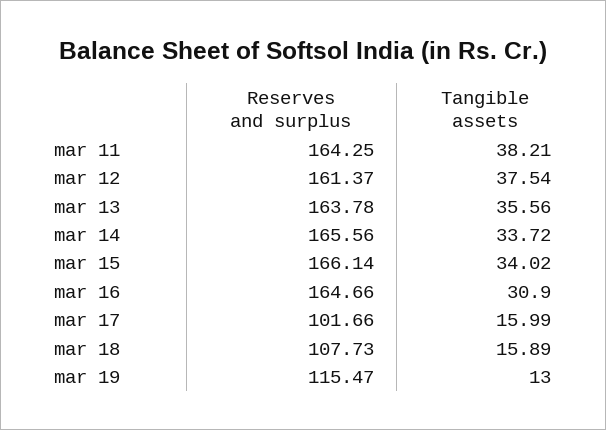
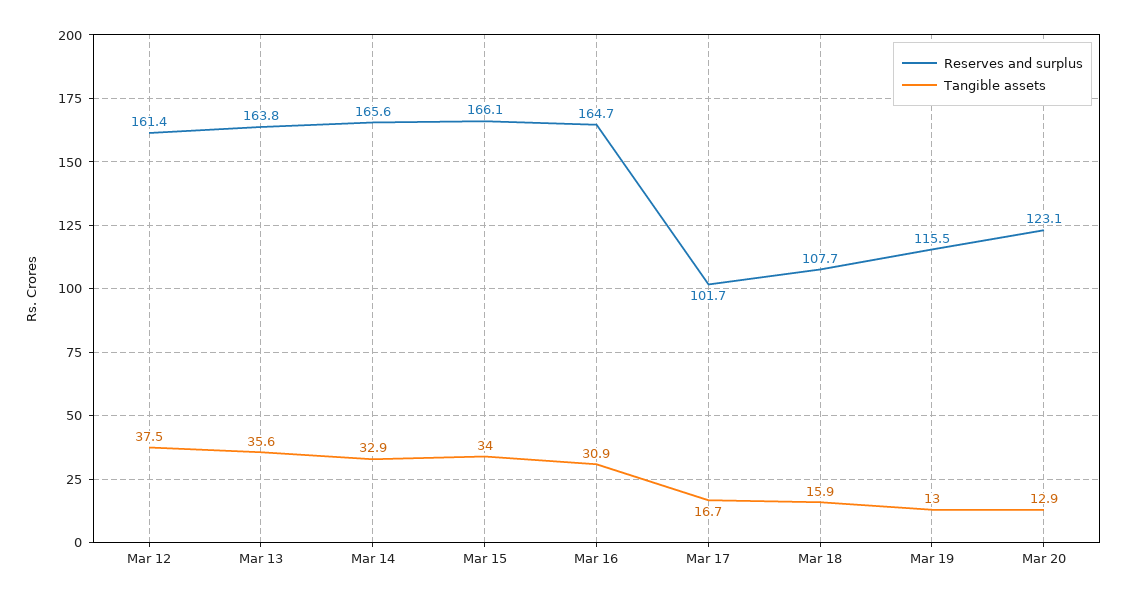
Reserves and surplus, mar 11: 164.25 -> none
Tangible assets, mar 11: 38.21 -> none
Tangible assets, mar 14: 33.72 -> 32.9
Tangible assets, mar 17: 15.99 -> 16.7
Reserves and surplus, Mar 20: none -> 123.1
Tangible assets, Mar 20: none -> 12.9

